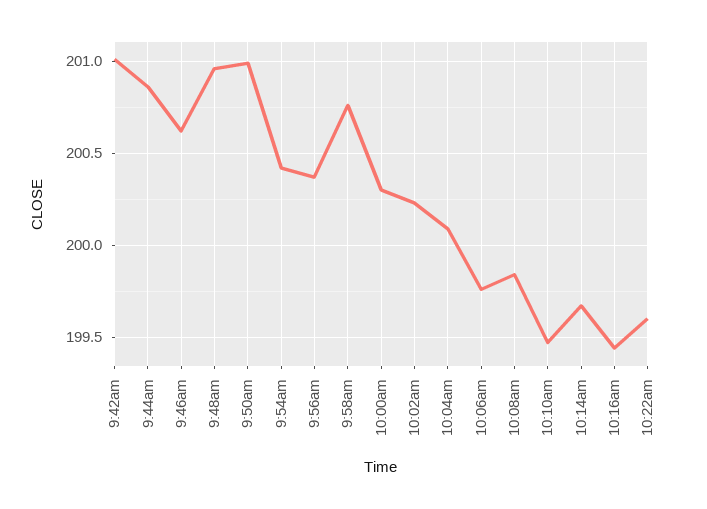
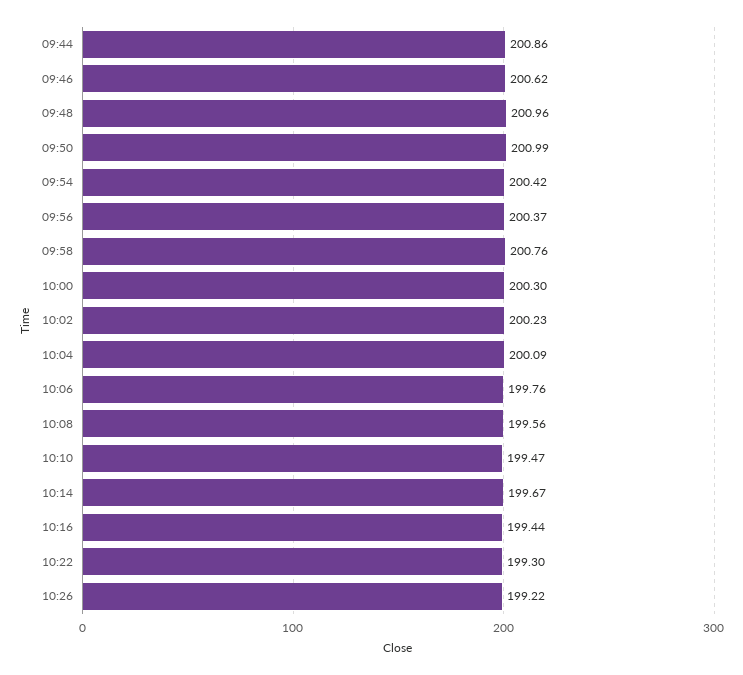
9:42am: 201 -> none
10:08am: 199.85 -> 199.56
10:22am: 199.6 -> 199.3
10:26: none -> 199.22

